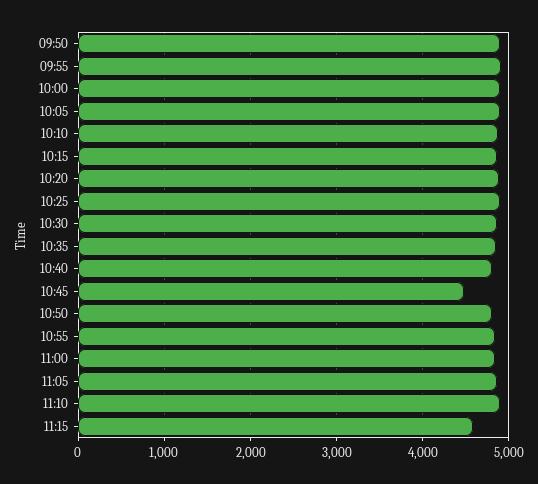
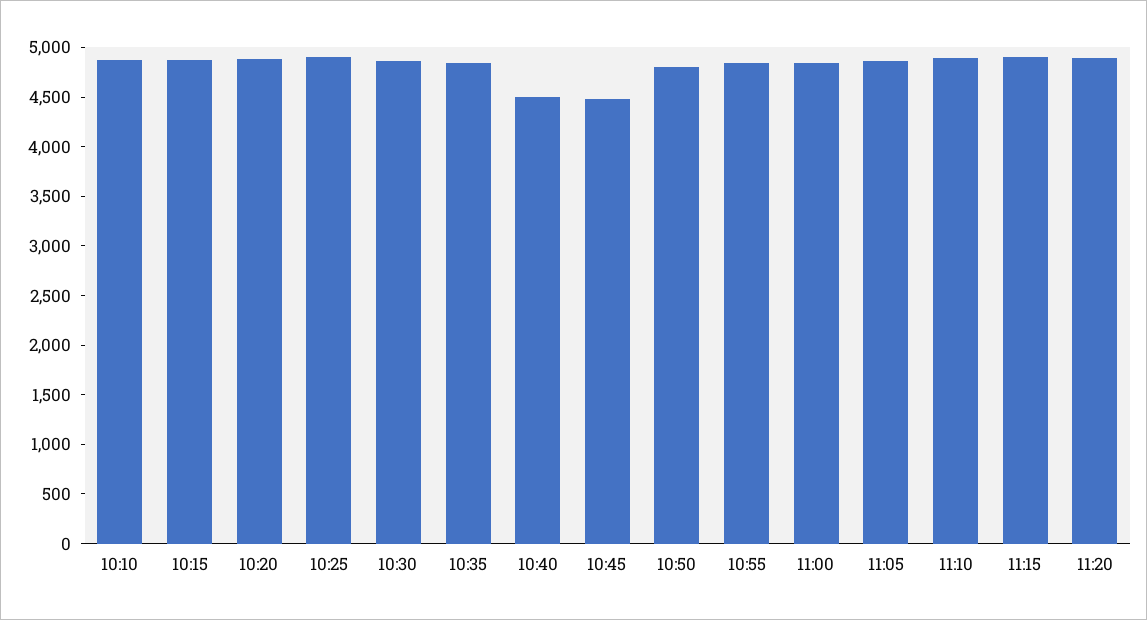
09:50: 4900 -> none
09:55: 4900 -> none
10:00: 4900 -> none
10:05: 4900 -> none
10:40: 4800 -> 4500
11:15: 4600 -> 4900
11:20: none -> 4900

